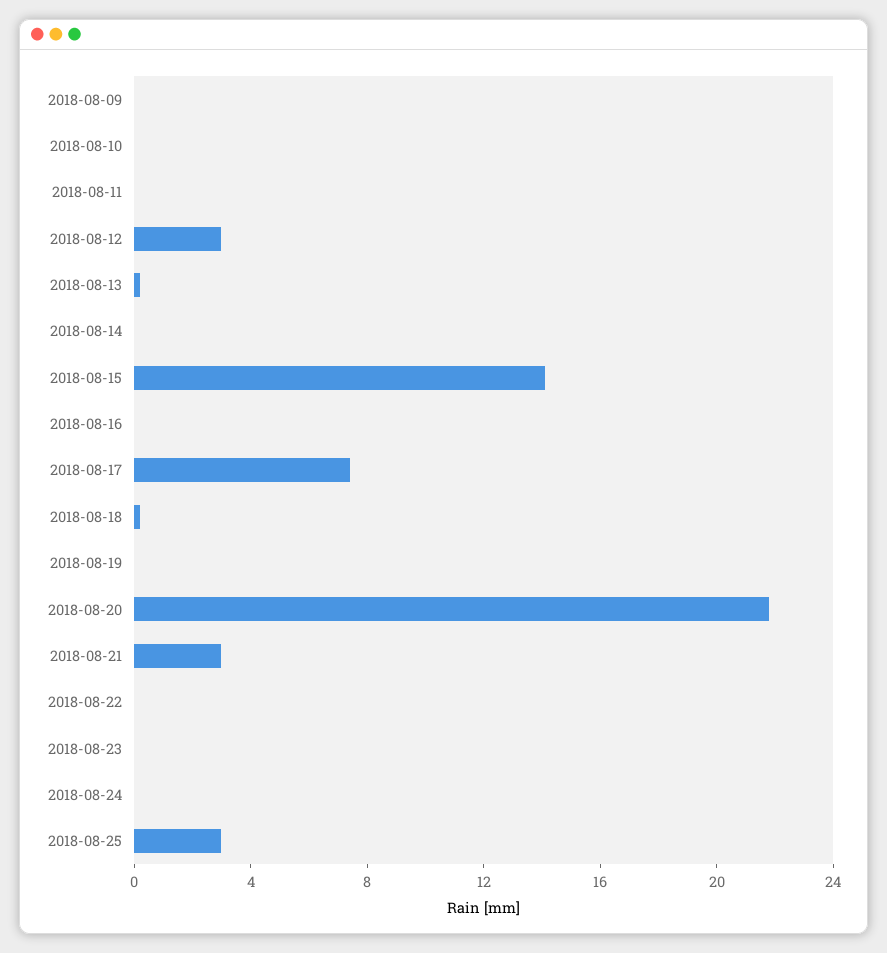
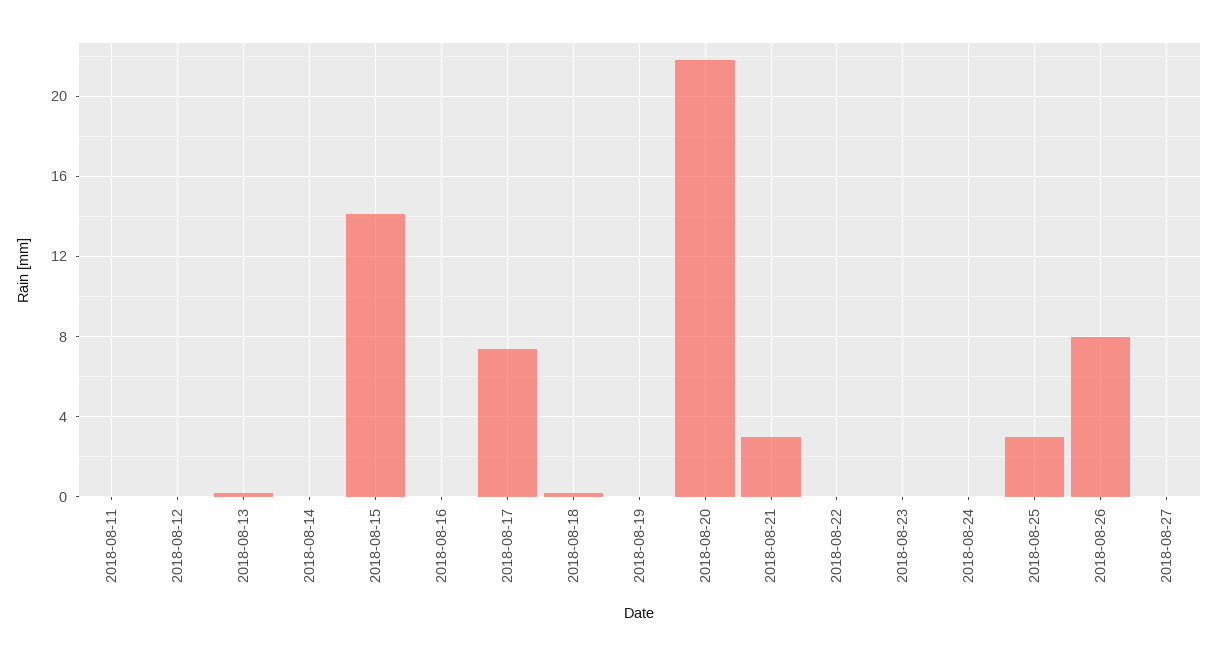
2018-08-09: 0 -> none
2018-08-10: 0 -> none
2018-08-12: 3 -> 0
2018-08-26: none -> 8
2018-08-27: none -> 0

